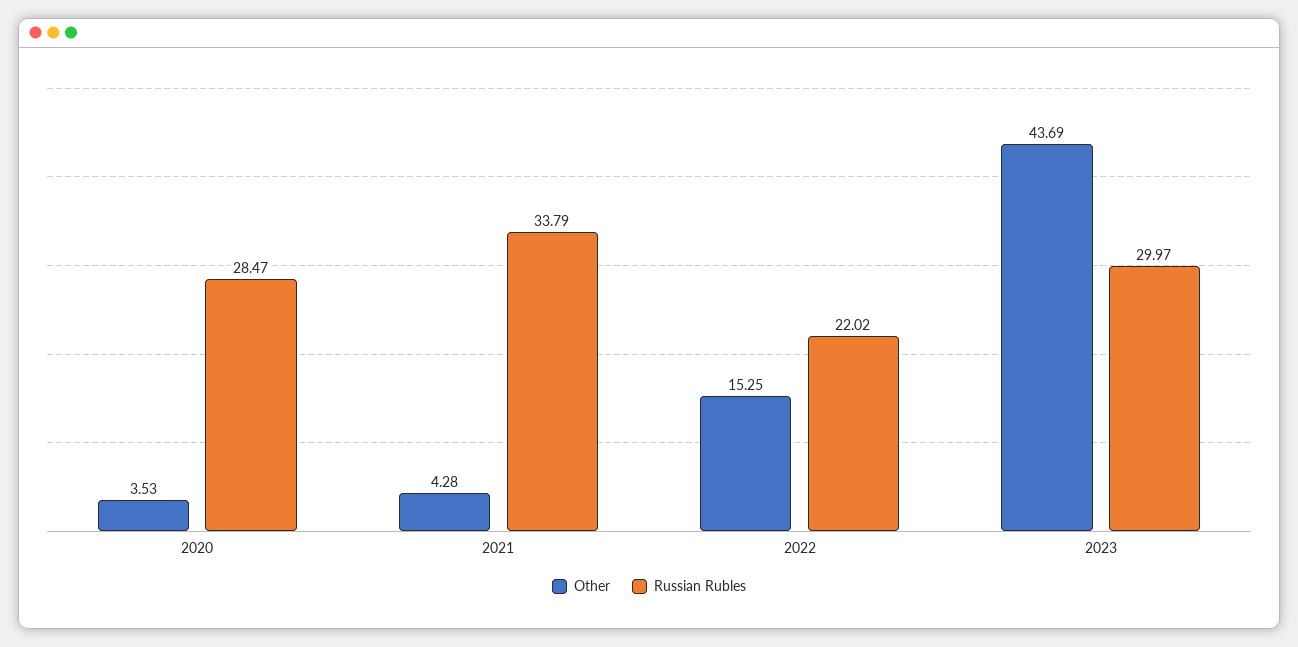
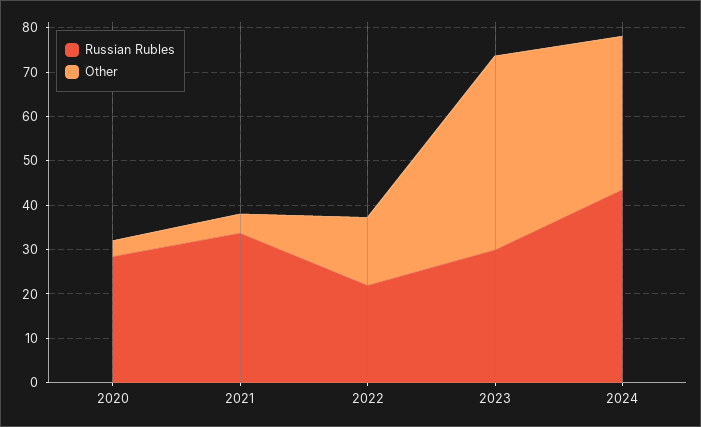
Russian Rubles, 2024: none -> 44
Other, 2024: none -> 34

